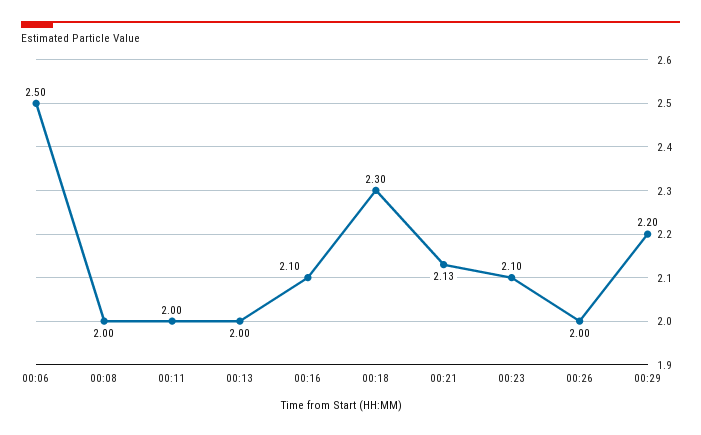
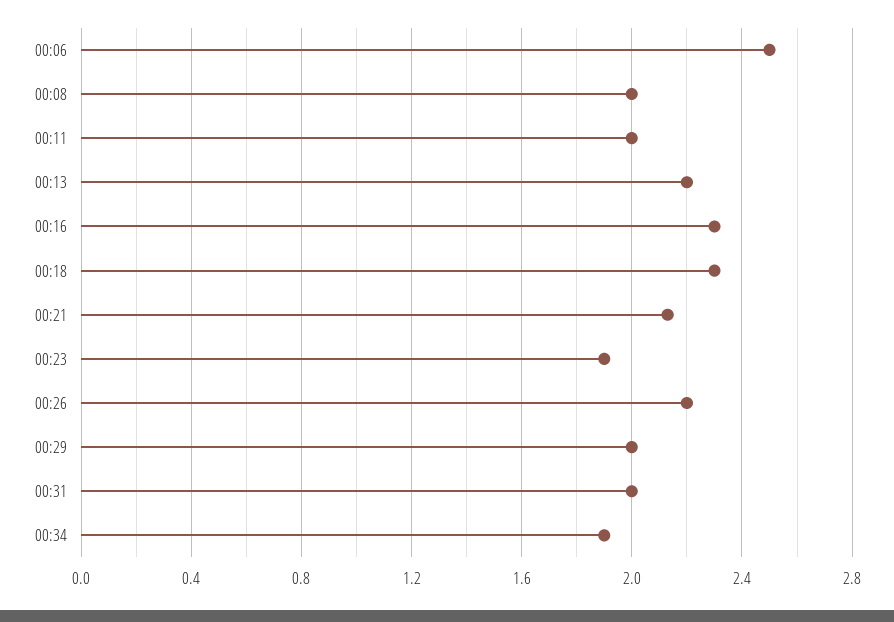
00:13: 2 -> 2.2
00:16: 2.1 -> 2.3
00:23: 2.1 -> 1.9
00:26: 2 -> 2.2
00:29: 2.2 -> 2
00:31: none -> 2
00:34: none -> 1.9

